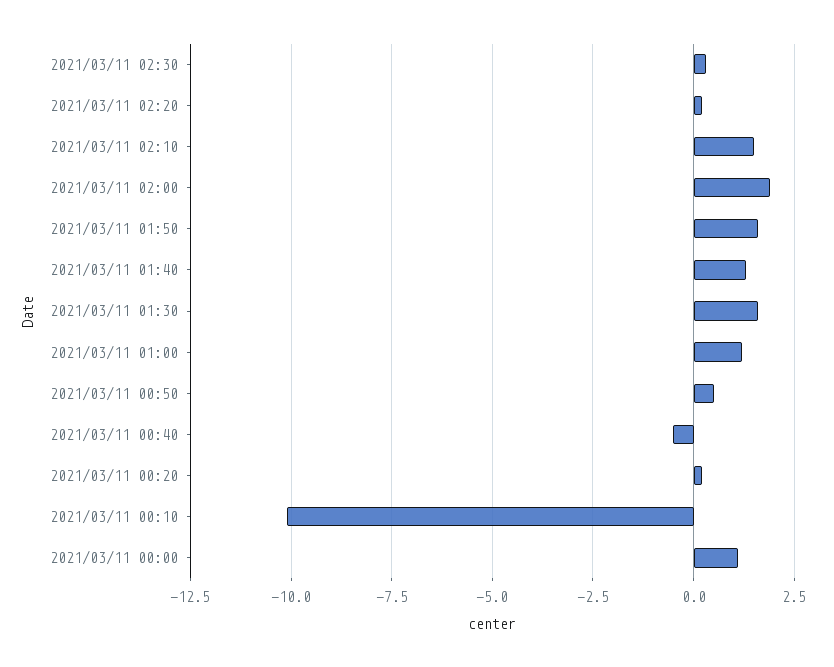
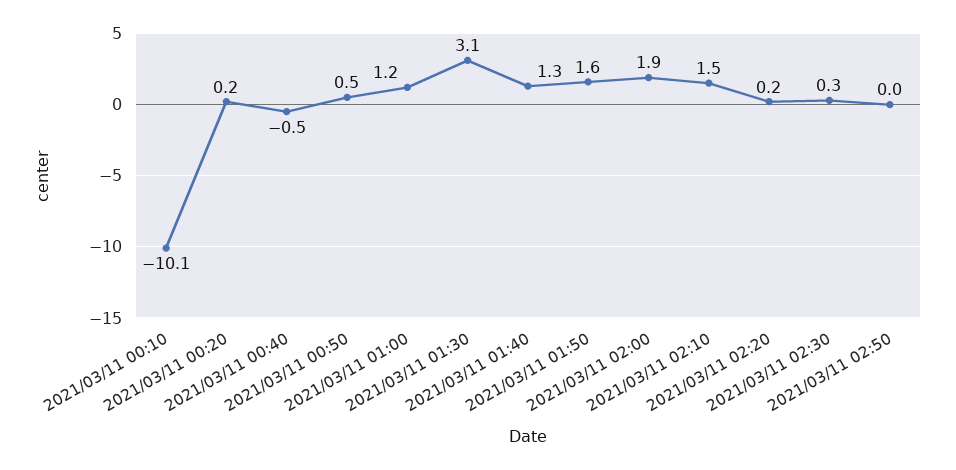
2021/03/11 01:30: 1.5 -> 3.1
2021/03/11 00:00: 1 -> none
2021/03/11 02:50: none -> 0

